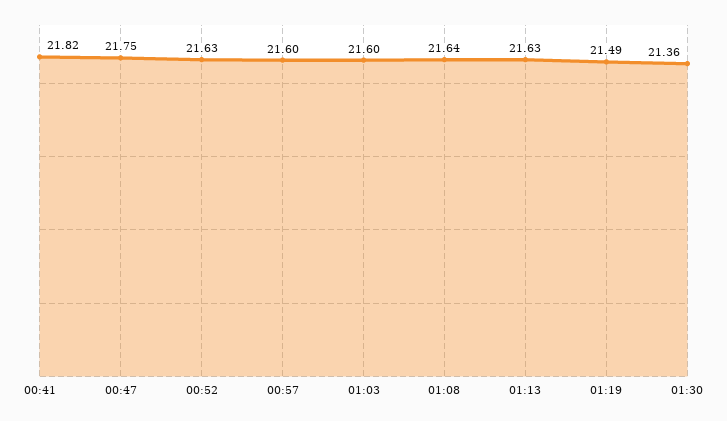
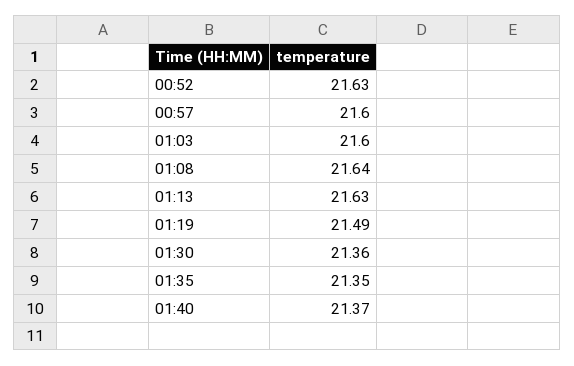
00:41: 21.82 -> none
00:47: 21.75 -> none
01:35: none -> 21.35
01:40: none -> 21.37

